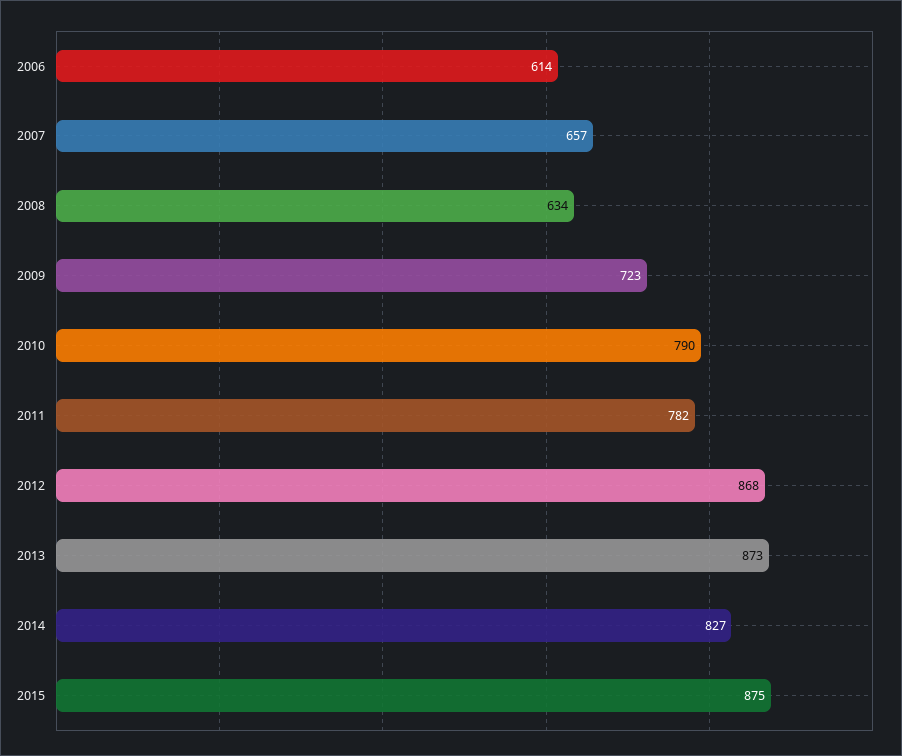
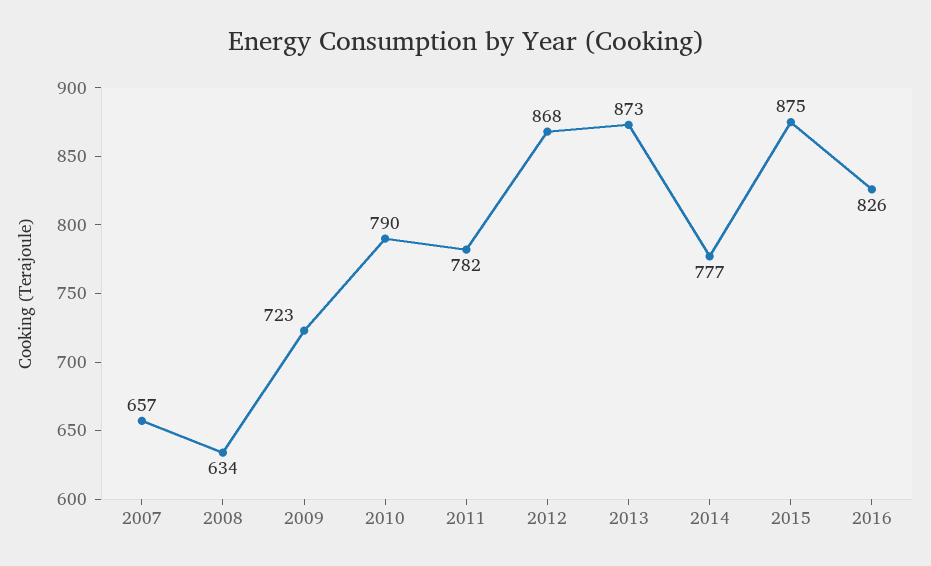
2006: 614 -> none
2014: 827 -> 777
2016: none -> 826

